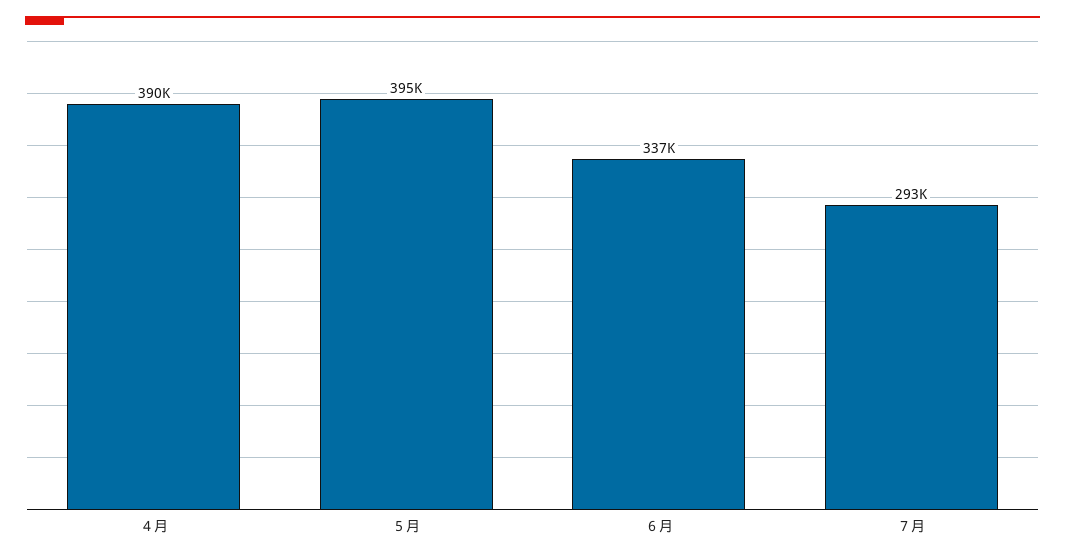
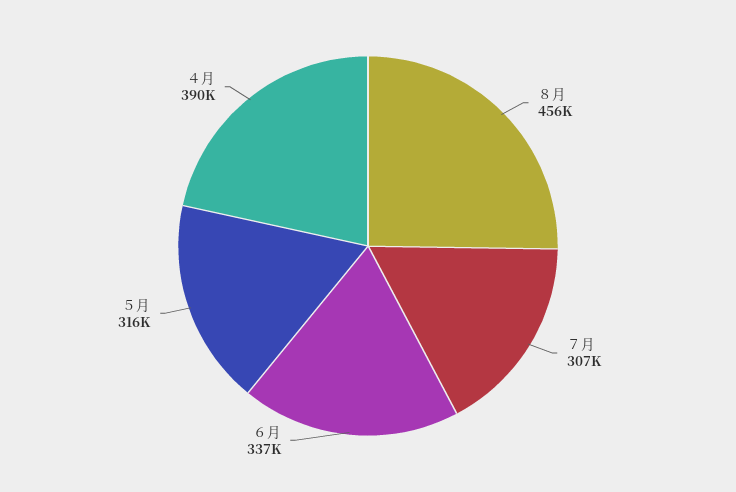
５月: 395000 -> 316000
７月: 293000 -> 307000
８月: none -> 456000

